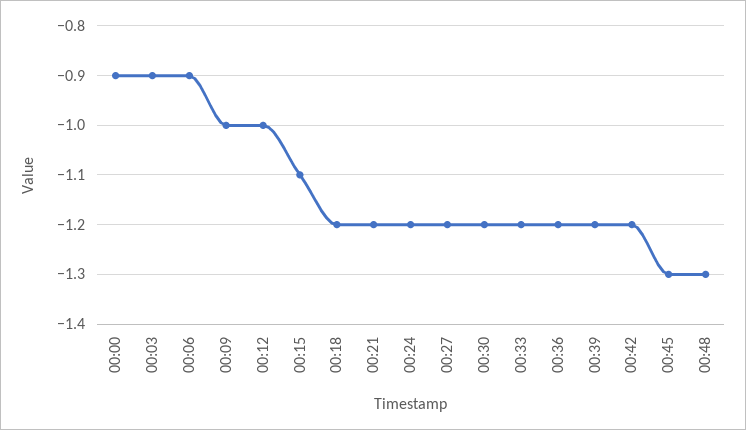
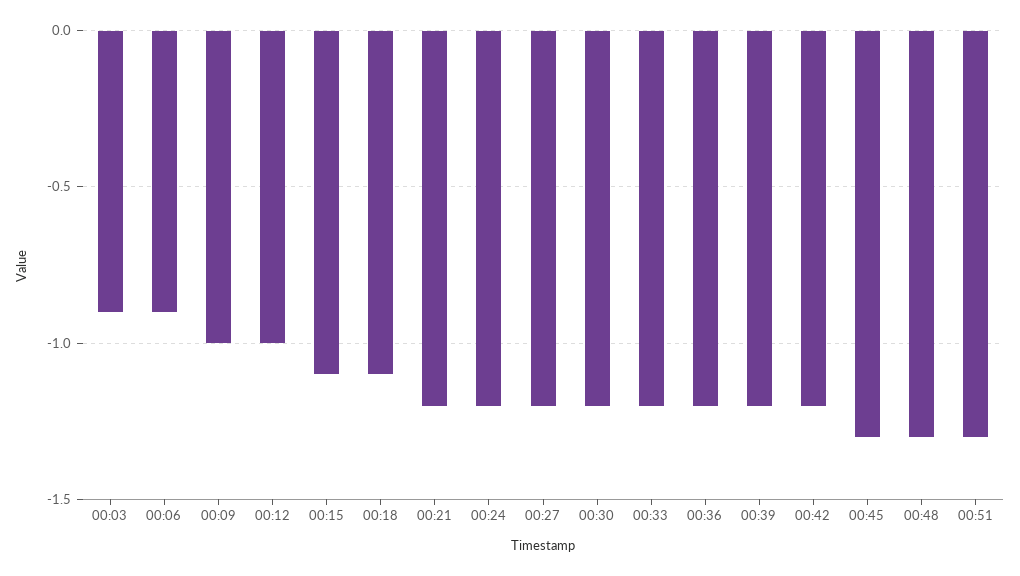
00:00: -0.9 -> none
00:18: -1.2 -> -1.1
00:51: none -> -1.3

